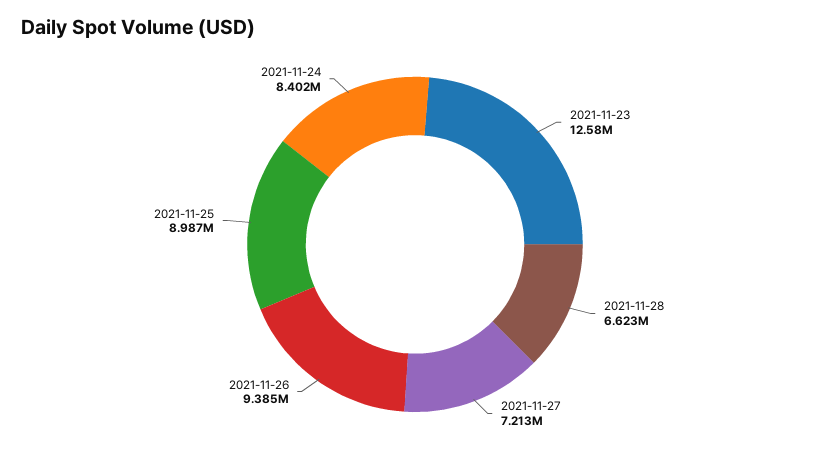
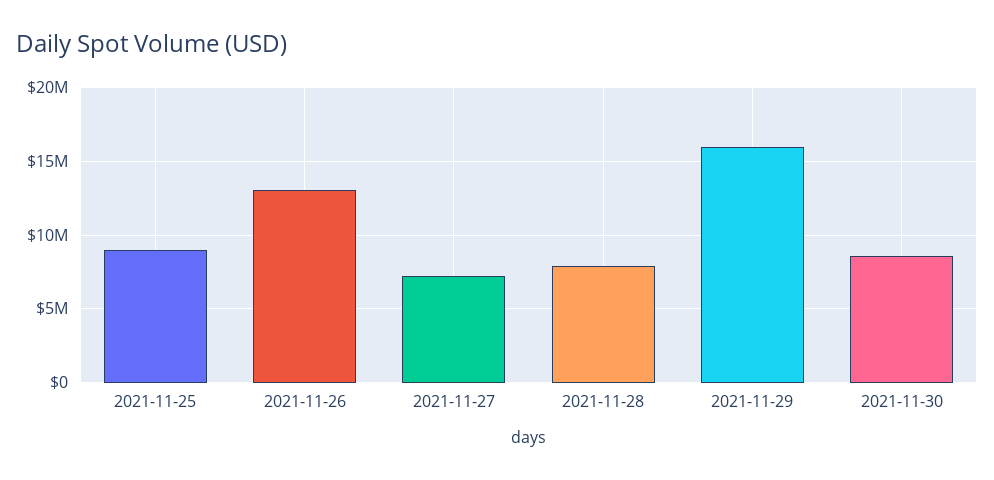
2021-11-23: 12580000 -> none
2021-11-28: 6623000 -> 8000000
2021-11-26: 9385000 -> 13000000
2021-11-24: 8402000 -> none
2021-11-29: none -> 16000000
2021-11-30: none -> 8500000

